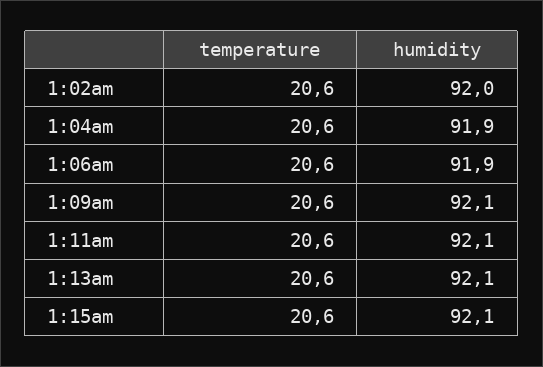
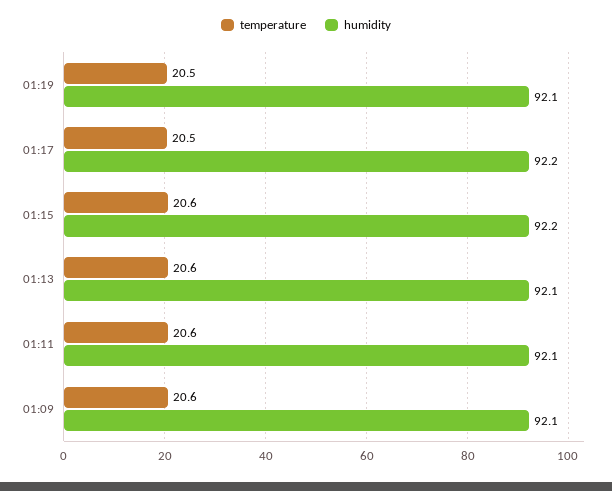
temperature, 1:02am: 20.6 -> none
humidity, 1:02am: 92 -> none
temperature, 1:04am: 20.6 -> none
humidity, 1:04am: 91.9 -> none
temperature, 1:06am: 20.6 -> none
humidity, 1:06am: 91.9 -> none
humidity, 1:15am: 92.1 -> 92.2
temperature, 01:19: none -> 20.5
humidity, 01:19: none -> 92.1
temperature, 01:17: none -> 20.5
humidity, 01:17: none -> 92.2

